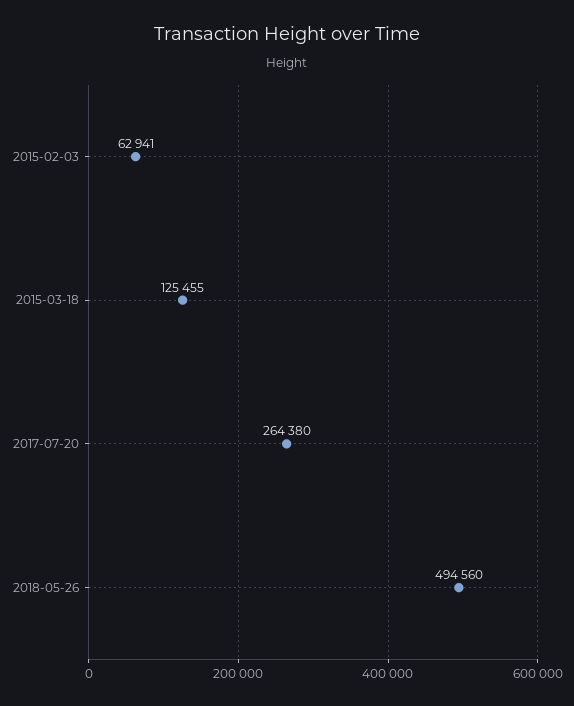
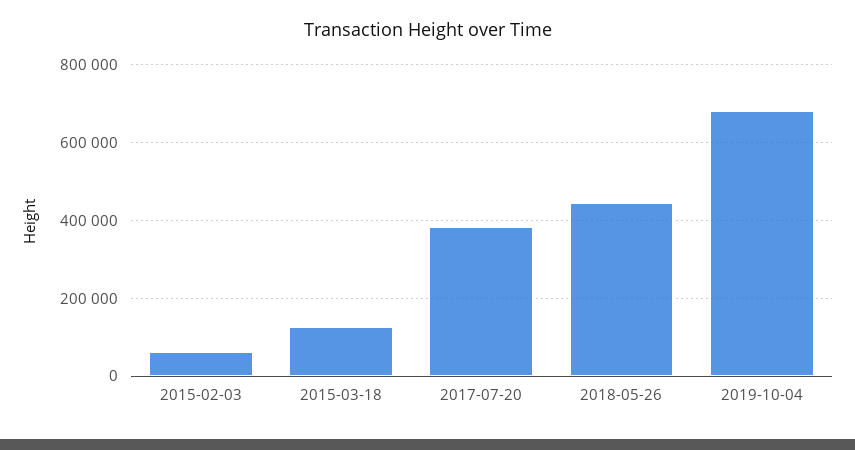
2017-07-20: 264380 -> 380000
2018-05-26: 494560 -> 440000
2019-10-04: none -> 680000

